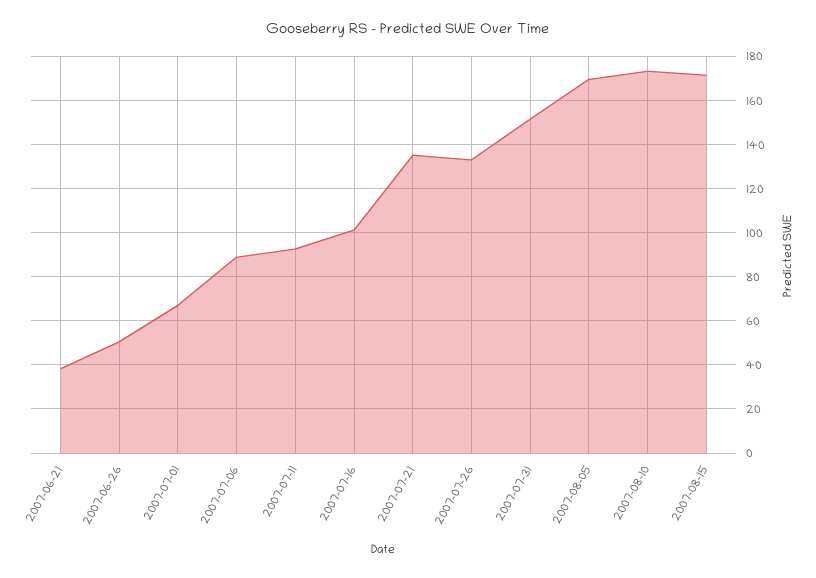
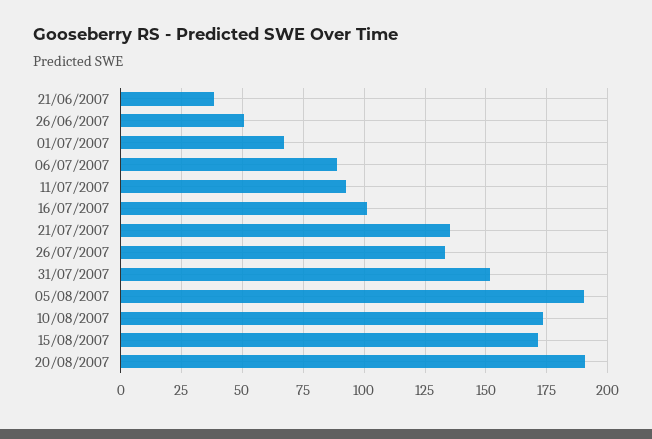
2007-08-05: 170 -> 190
20/08/2007: none -> 190

